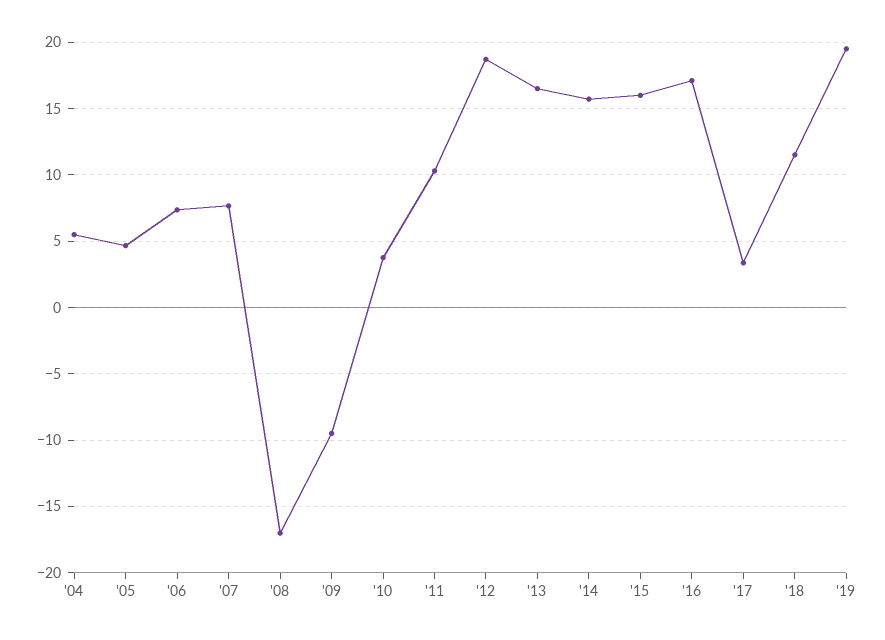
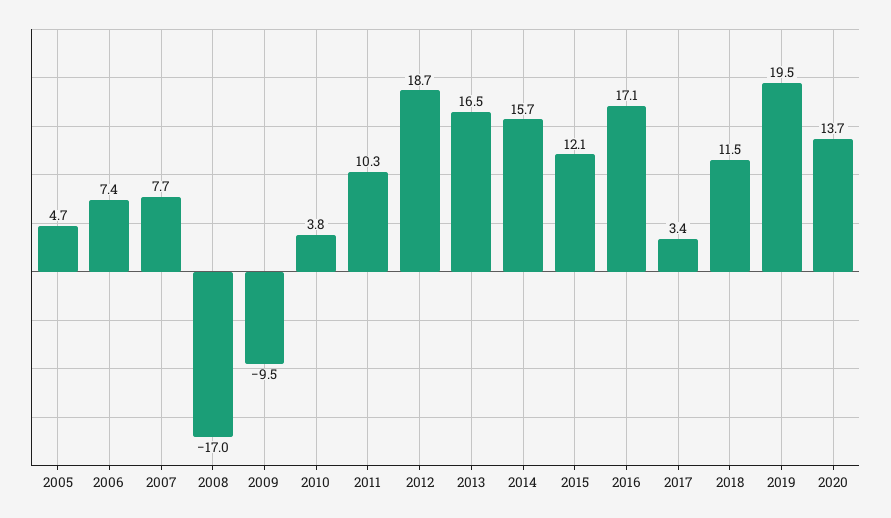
'04: 5.5 -> none
'15: 16 -> 12.1
2020: none -> 13.7

